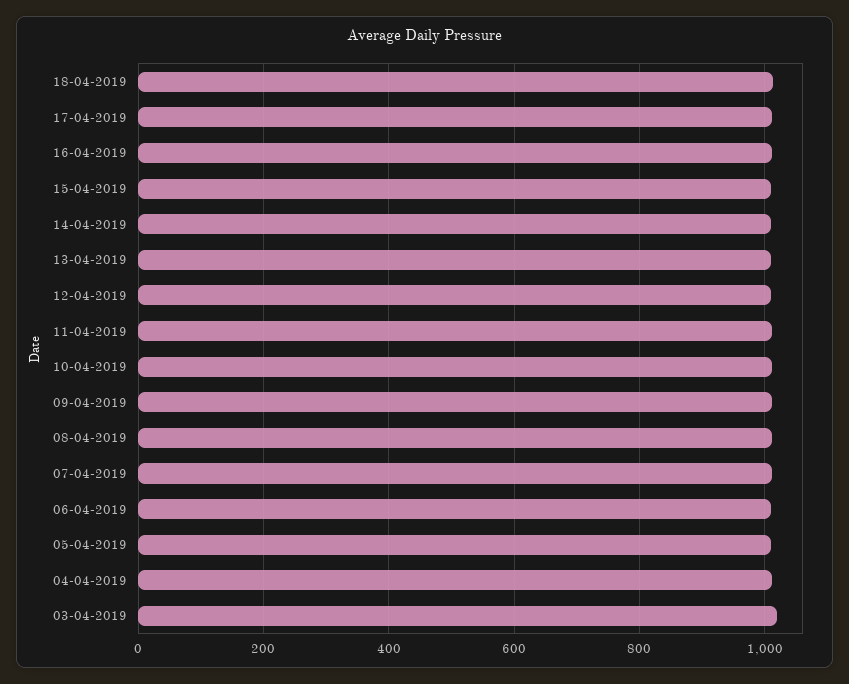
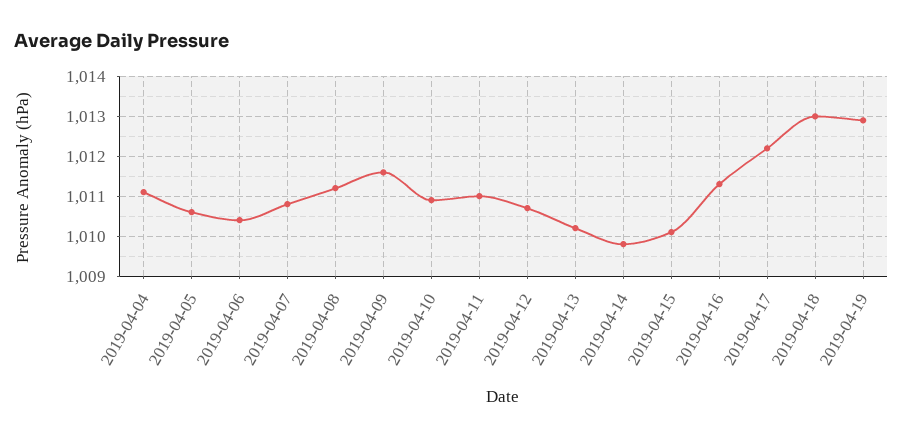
03-04-2019: 1020 -> none
2019-04-19: none -> 1013

